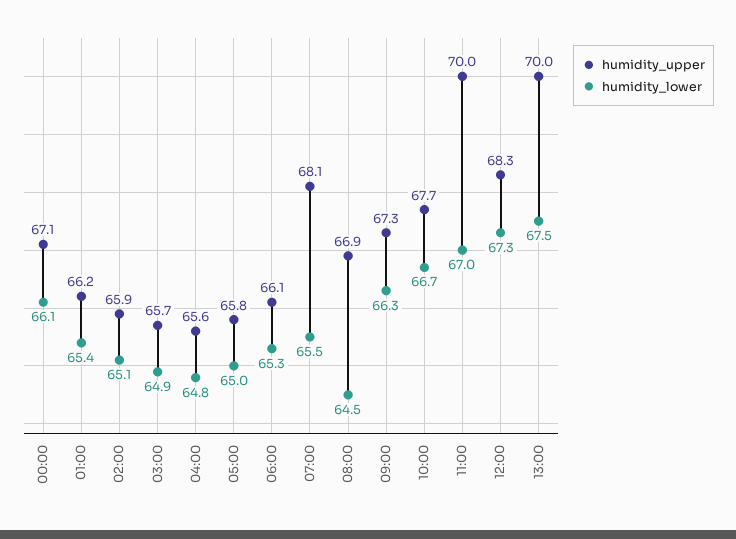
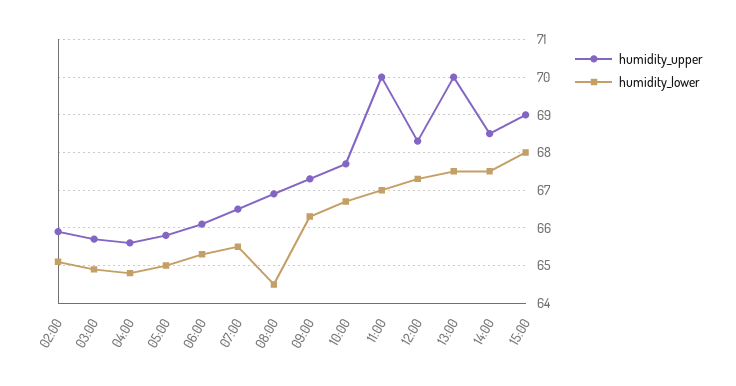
humidity_upper, 00:00: 67.1 -> none
humidity_lower, 00:00: 66.1 -> none
humidity_upper, 01:00: 66.2 -> none
humidity_lower, 01:00: 65.4 -> none
humidity_upper, 07:00: 68.1 -> 66.5
humidity_upper, 14:00: none -> 68.5
humidity_lower, 14:00: none -> 67.5
humidity_upper, 15:00: none -> 69
humidity_lower, 15:00: none -> 68

